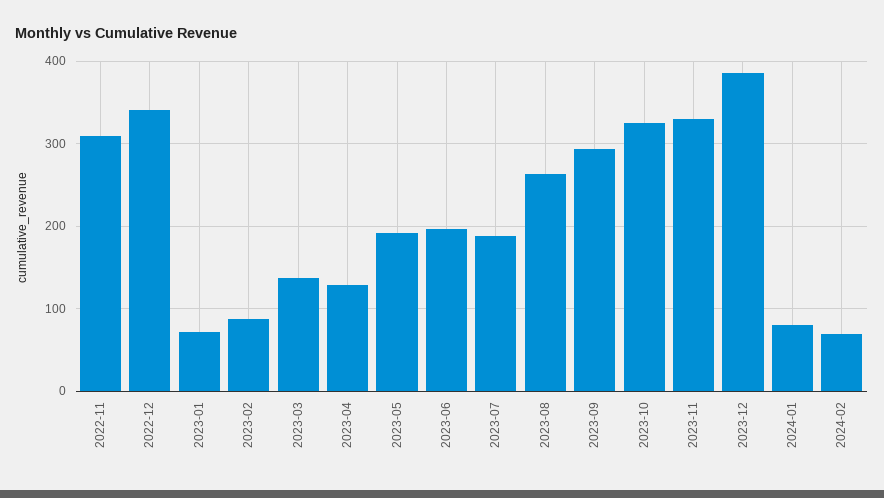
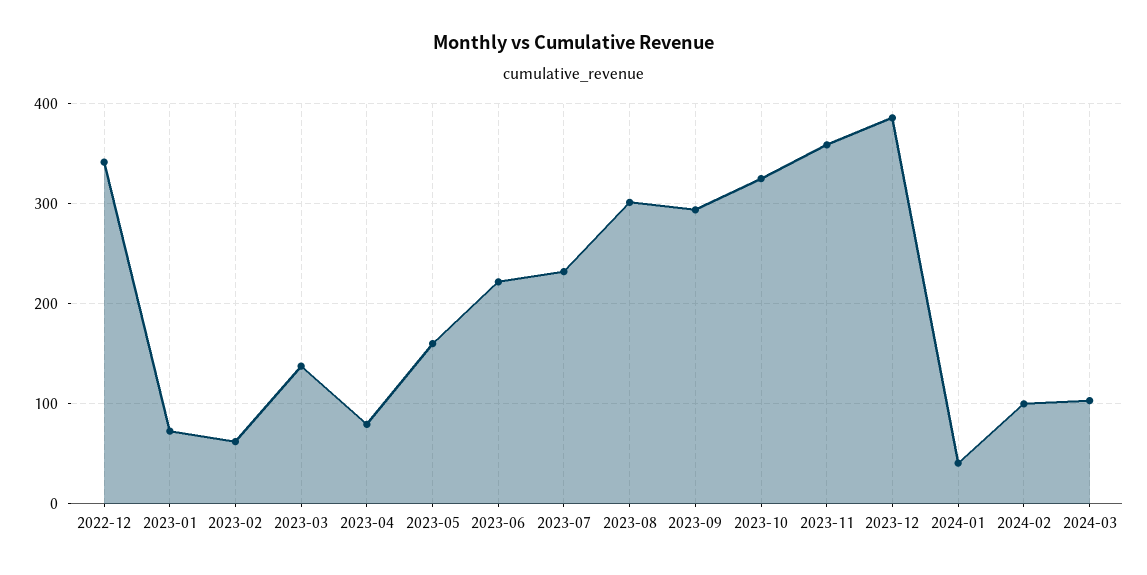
2022-11: 310 -> none
2023-02: 90 -> 60
2023-04: 130 -> 80
2023-05: 190 -> 160
2023-06: 200 -> 220
2023-07: 190 -> 230
2023-08: 260 -> 300
2023-11: 330 -> 360
2024-01: 80 -> 40
2024-02: 70 -> 100
2024-03: none -> 100

